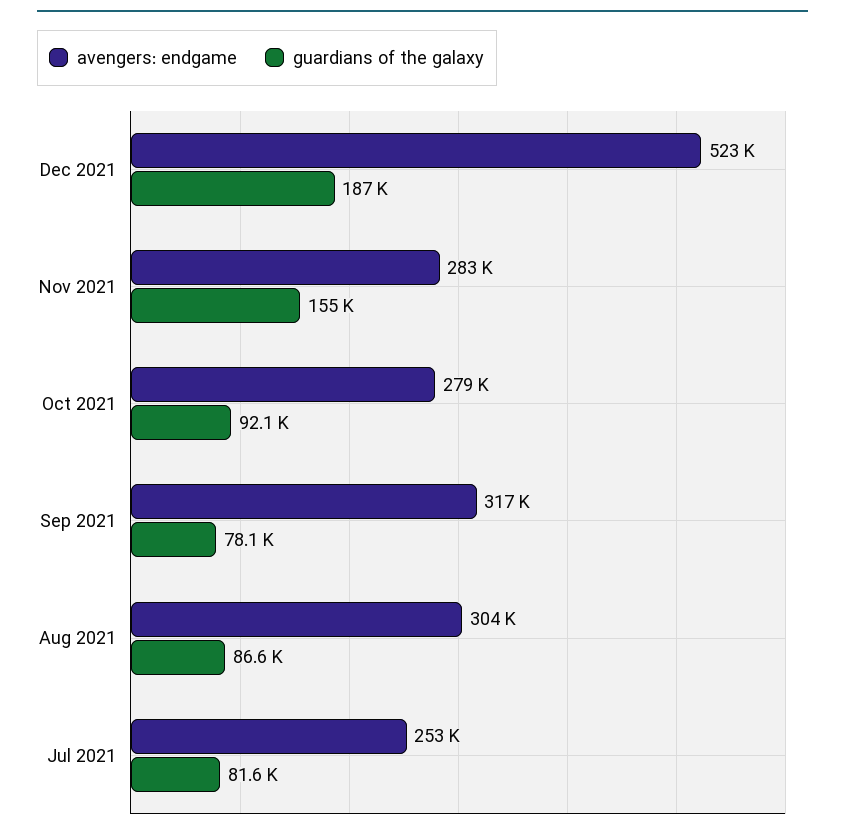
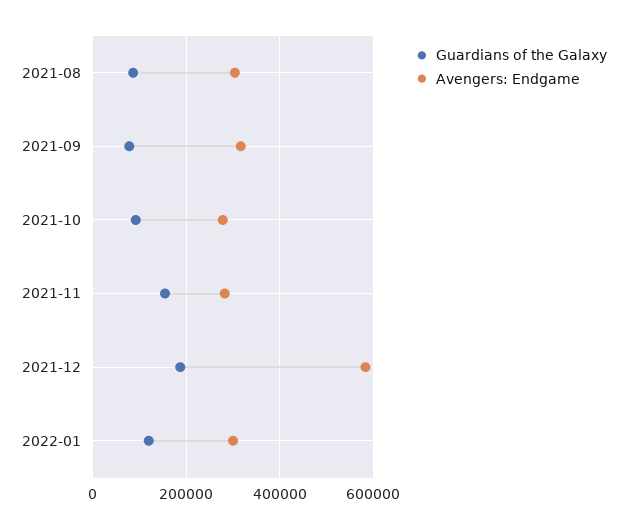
avengers: endgame, Dec 2021: 523000 -> 580000
avengers: endgame, Jul 2021: 253000 -> none
guardians of the galaxy, Jul 2021: 81600 -> none
guardians of the galaxy, 2022-01: none -> 120000
avengers: endgame, 2022-01: none -> 300000

